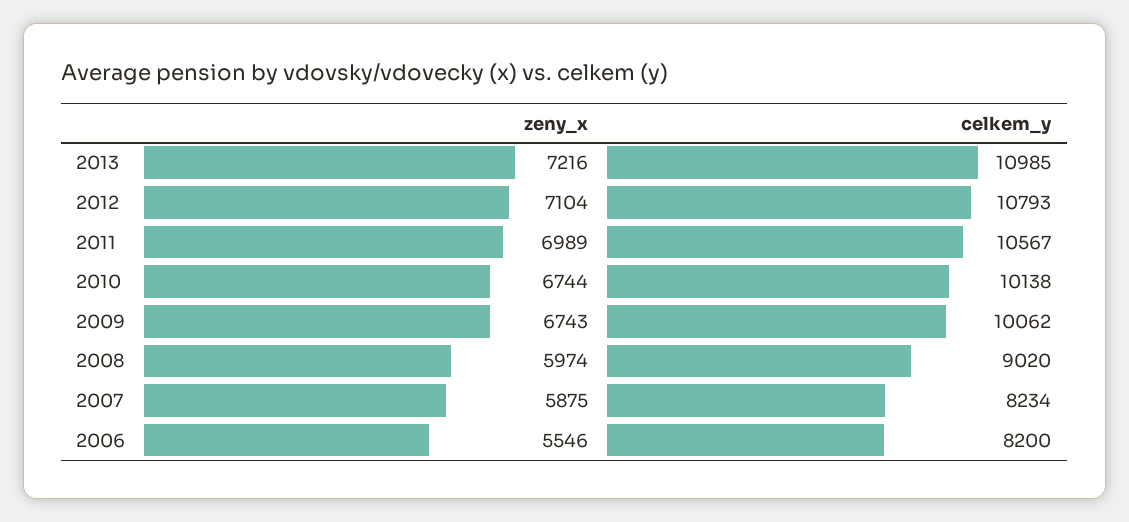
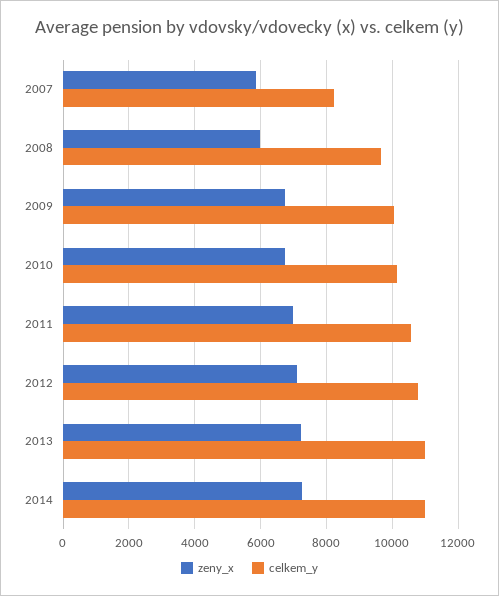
celkem_y, 2008: 9020 -> 9600
zeny_x, 2006: 5546 -> none
celkem_y, 2006: 8200 -> none
zeny_x, 2014: none -> 7200
celkem_y, 2014: none -> 11000

